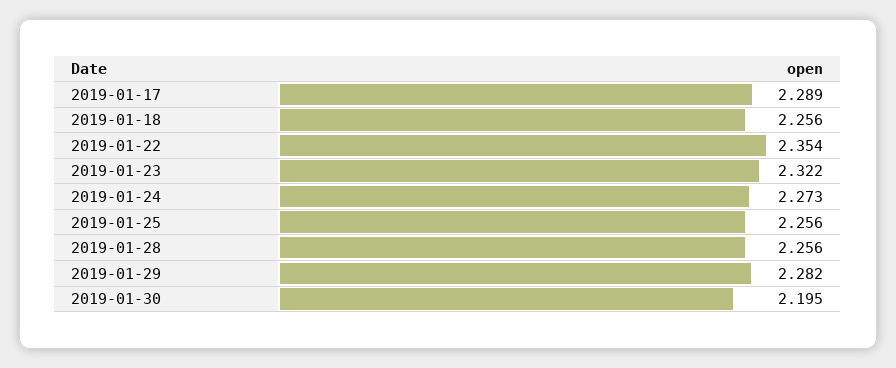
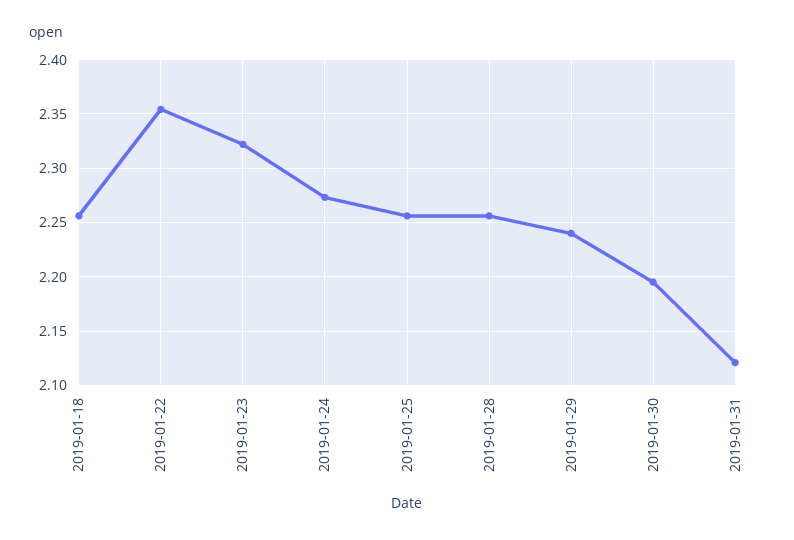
2019-01-17: 2.289 -> none
2019-01-29: 2.282 -> 2.24
2019-01-31: none -> 2.12

